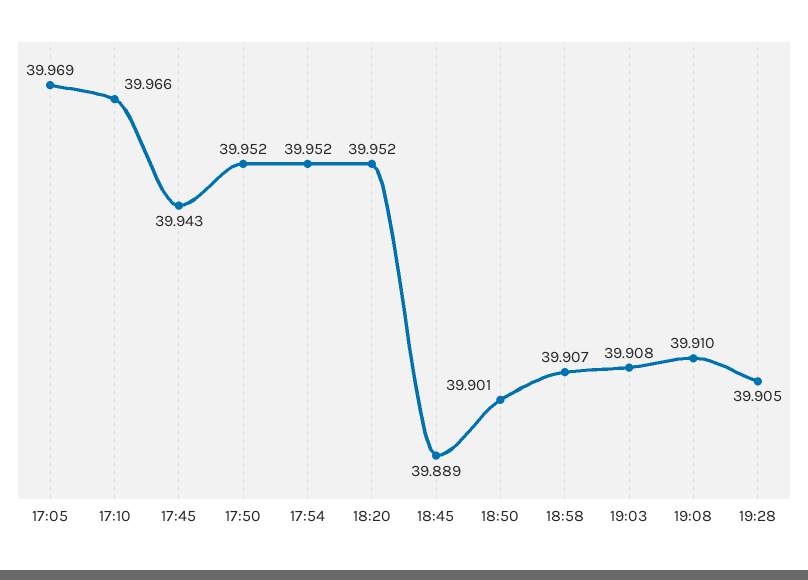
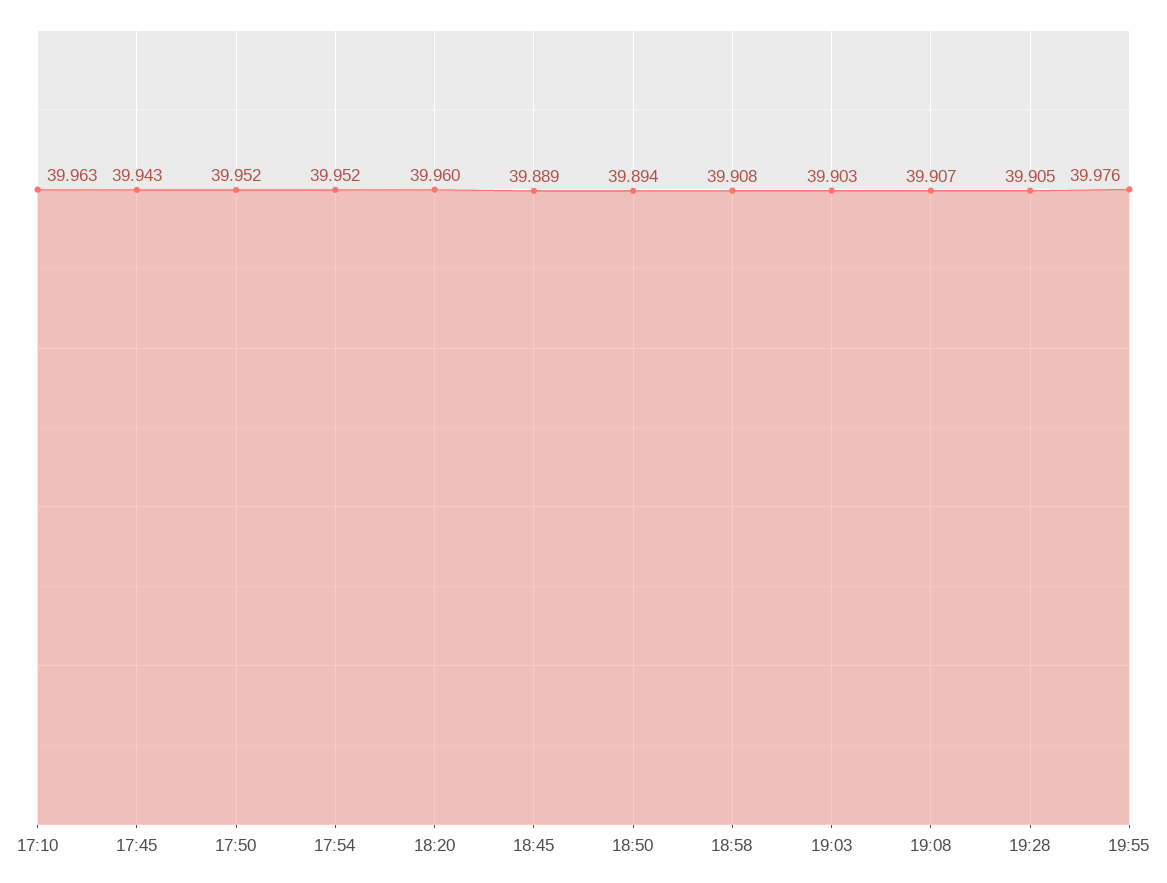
17:05: 39.969 -> none
17:10: 39.966 -> 39.963
18:20: 39.952 -> 39.96
18:50: 39.901 -> 39.894
18:58: 39.907 -> 39.908
19:03: 39.908 -> 39.903
19:08: 39.91 -> 39.907
19:55: none -> 39.976

